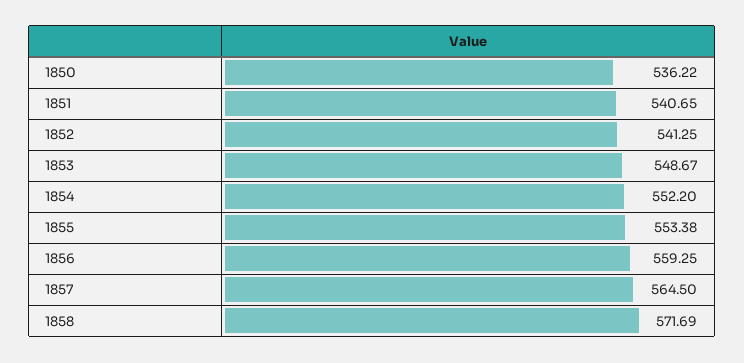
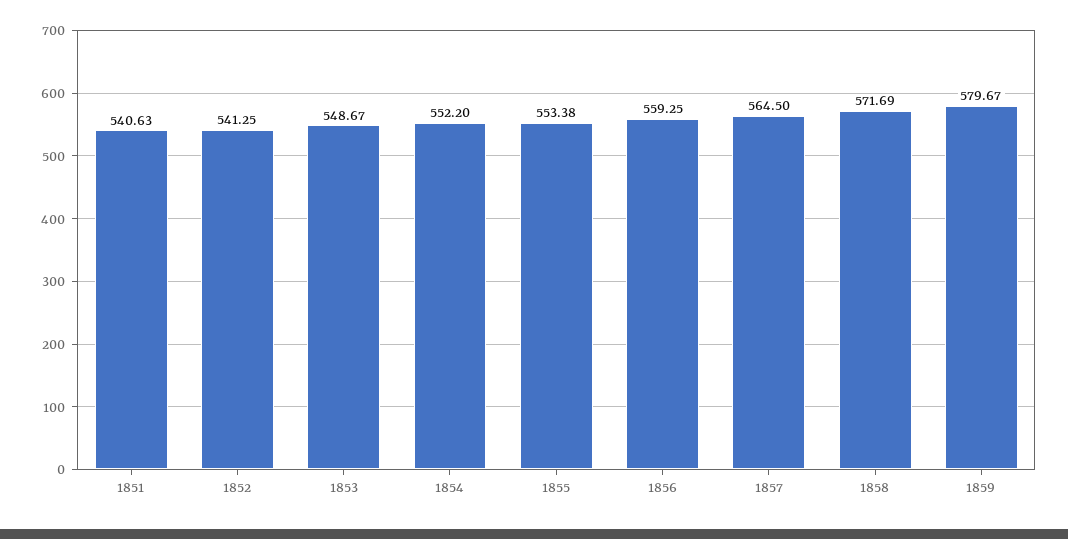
1850: 536.22 -> none
1851: 540.65 -> 540.63
1859: none -> 579.67

